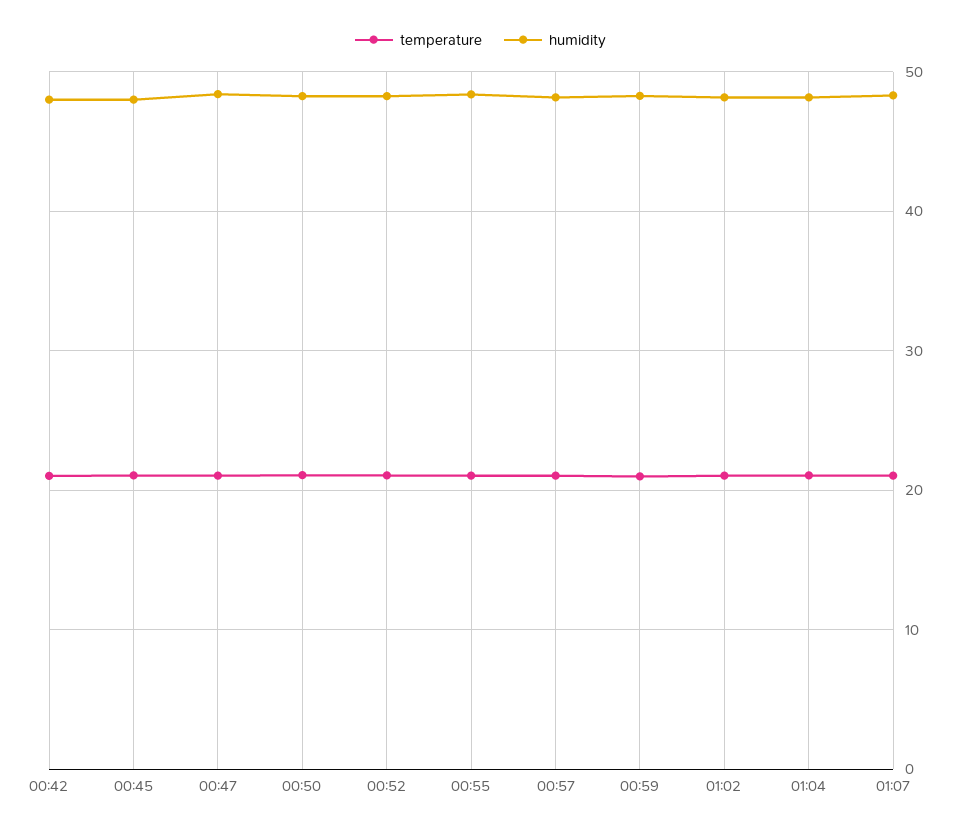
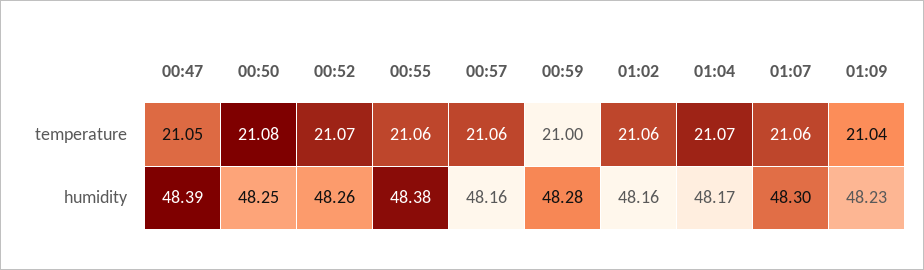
temperature, 00:42: 21 -> none
humidity, 00:42: 48 -> none
temperature, 00:45: 21 -> none
humidity, 00:45: 48 -> none
temperature, 01:09: none -> 21.04
humidity, 01:09: none -> 48.23

